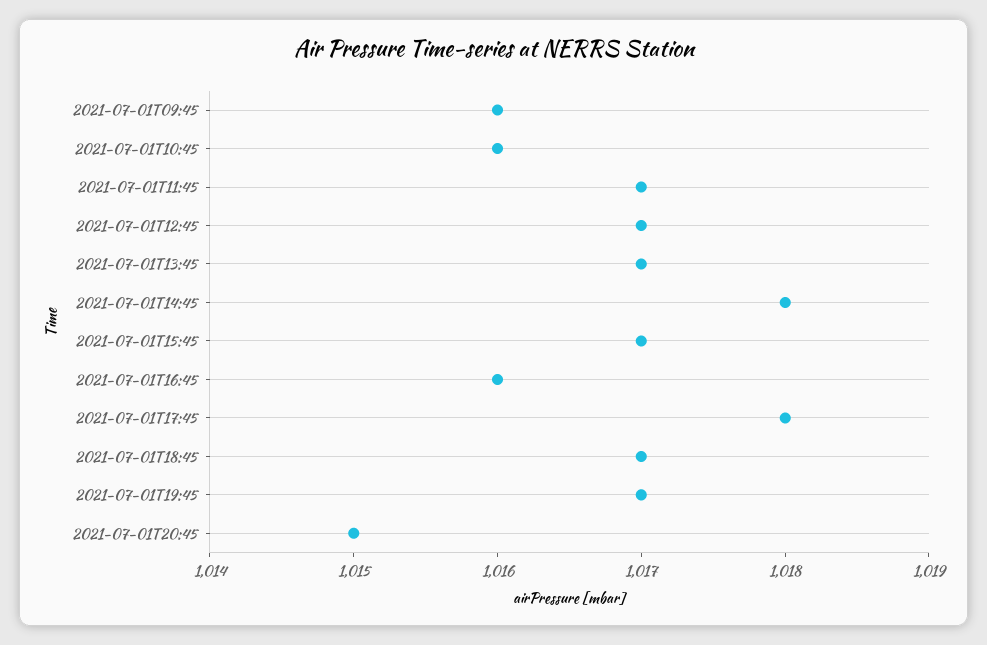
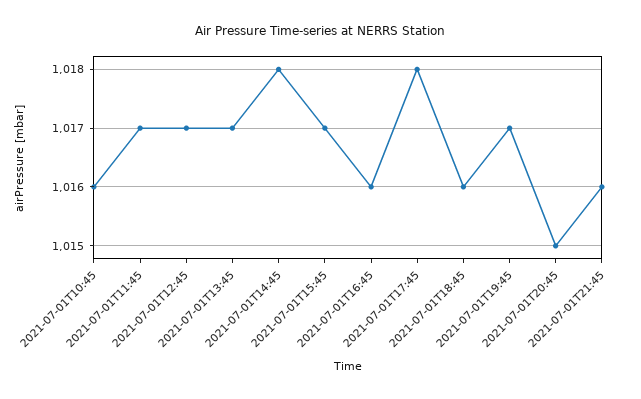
2021-07-01T09:45: 1016 -> none
2021-07-01T18:45: 1017 -> 1016
2021-07-01T21:45: none -> 1016

